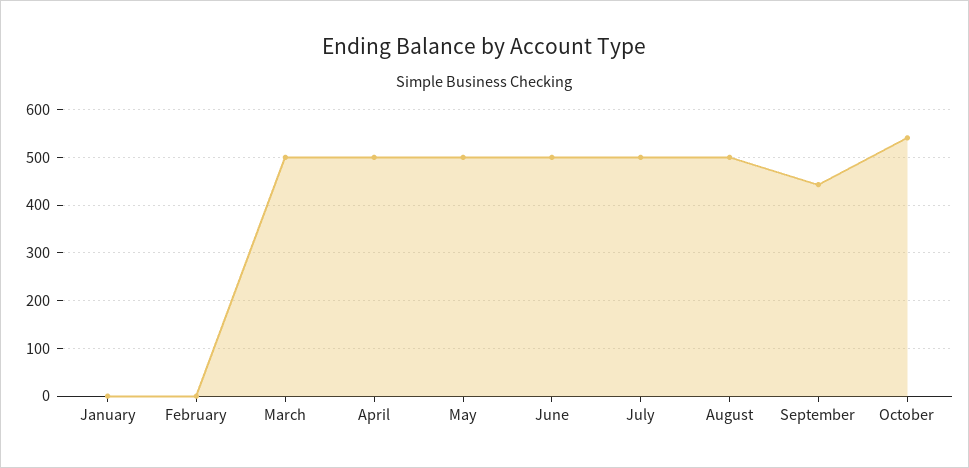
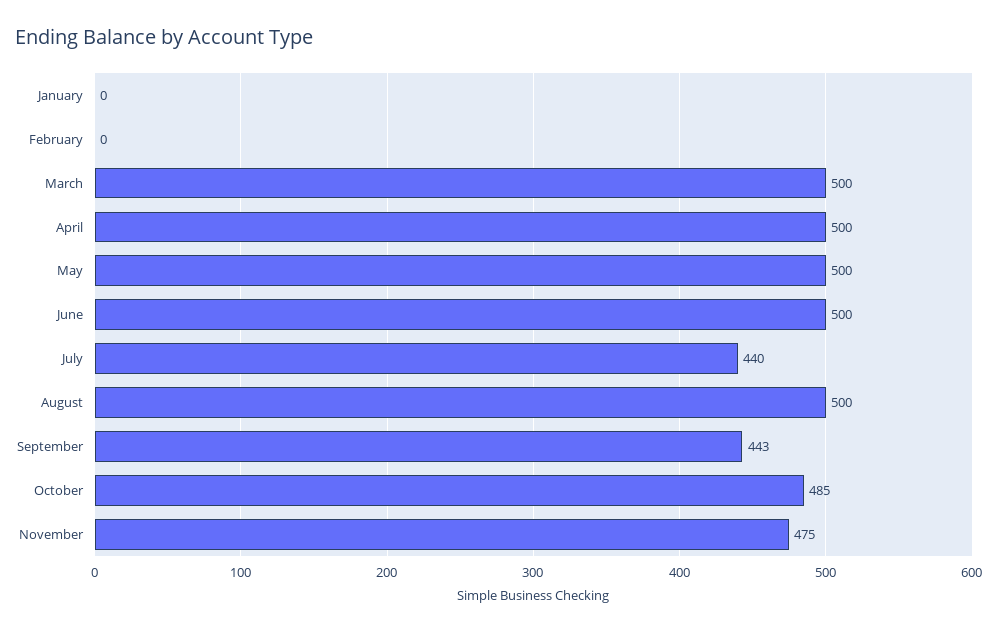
July: 500 -> 440
October: 540 -> 485
November: none -> 475

